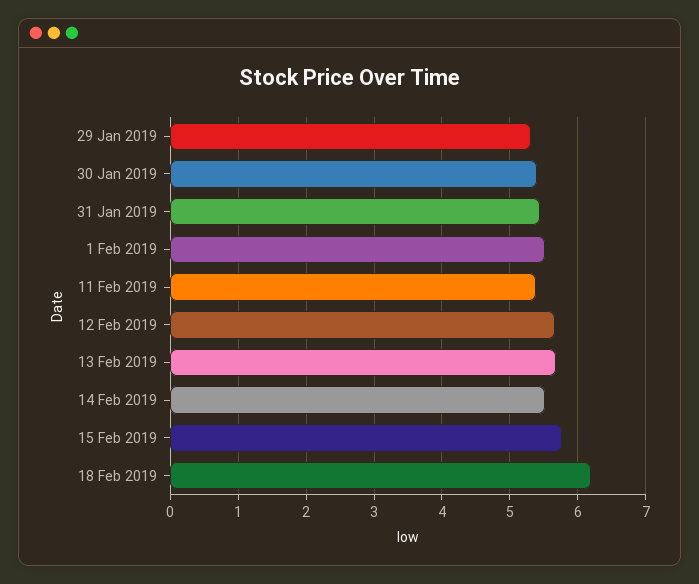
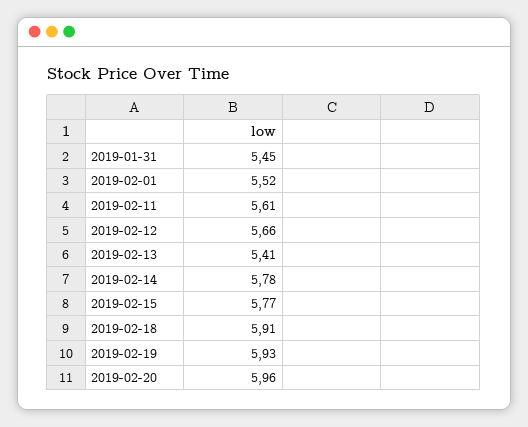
29 Jan 2019: 5.3 -> none
30 Jan 2019: 5.4 -> none
11 Feb 2019: 5.4 -> 5.61
13 Feb 2019: 5.7 -> 5.41
14 Feb 2019: 5.5 -> 5.78
18 Feb 2019: 6.2 -> 5.91
2019-02-19: none -> 5.93
2019-02-20: none -> 5.96

